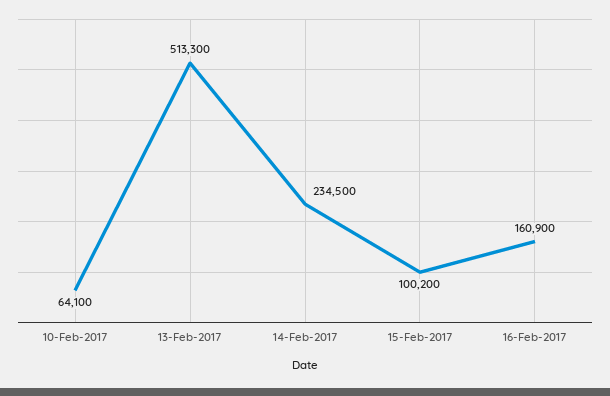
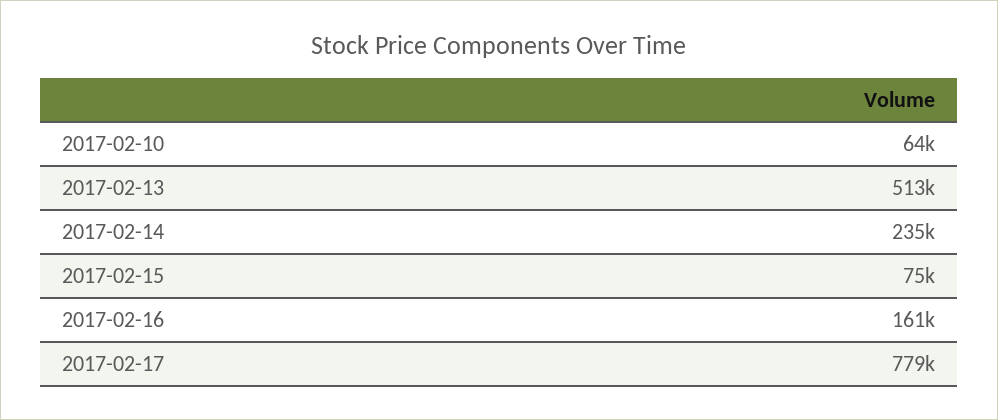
15-Feb-2017: 100200 -> 75000
2017-02-17: none -> 779000

